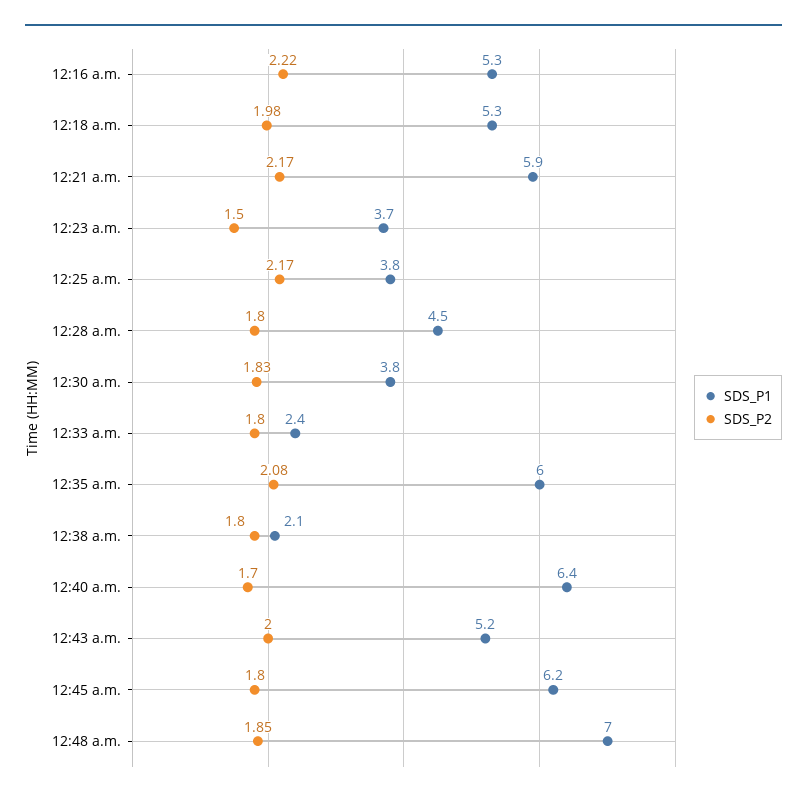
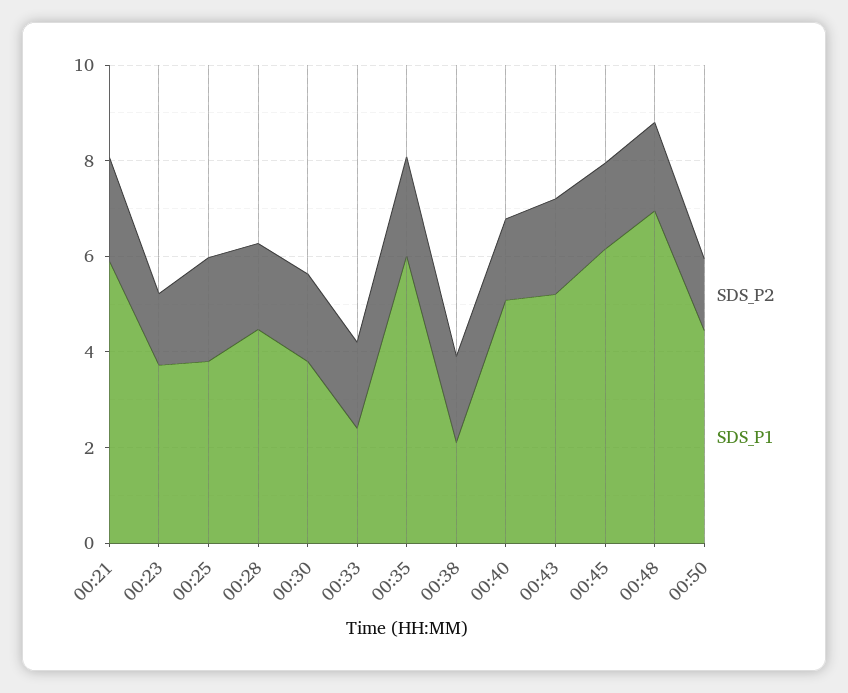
SDS_P1, 12:16 a.m.: 5.3 -> none
SDS_P2, 12:16 a.m.: 2.22 -> none
SDS_P1, 12:18 a.m.: 5.3 -> none
SDS_P2, 12:18 a.m.: 1.98 -> none
SDS_P1, 12:40 a.m.: 6.4 -> 5
SDS_P2, 00:50: none -> 1.5
SDS_P1, 00:50: none -> 4.5

